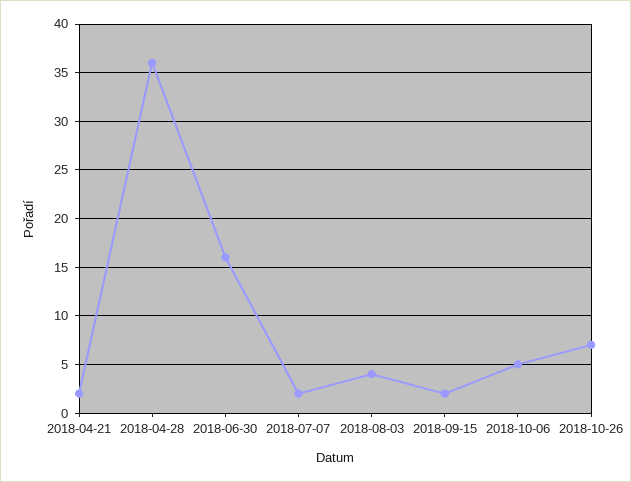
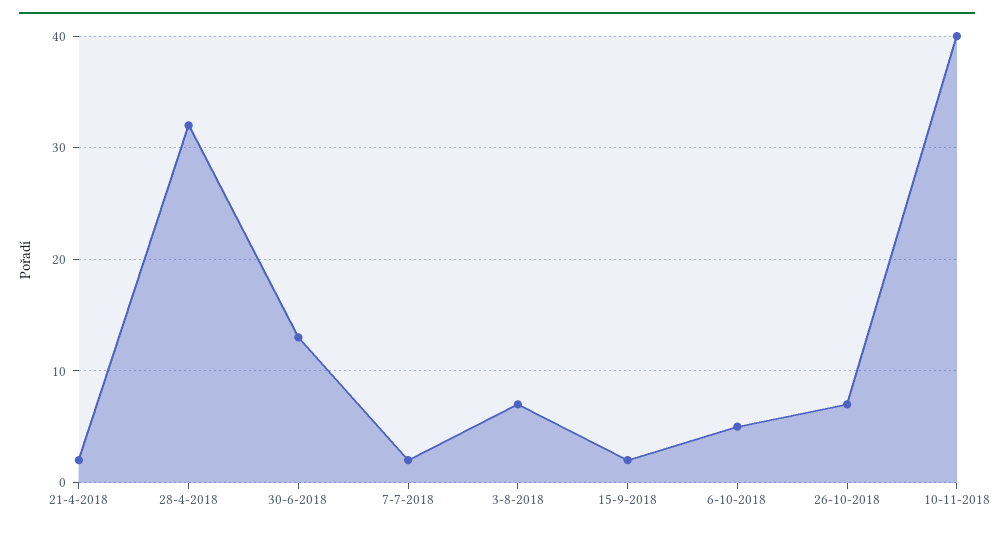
2018-04-28: 36 -> 32
2018-06-30: 16 -> 13
2018-08-03: 4 -> 7
10-11-2018: none -> 40

